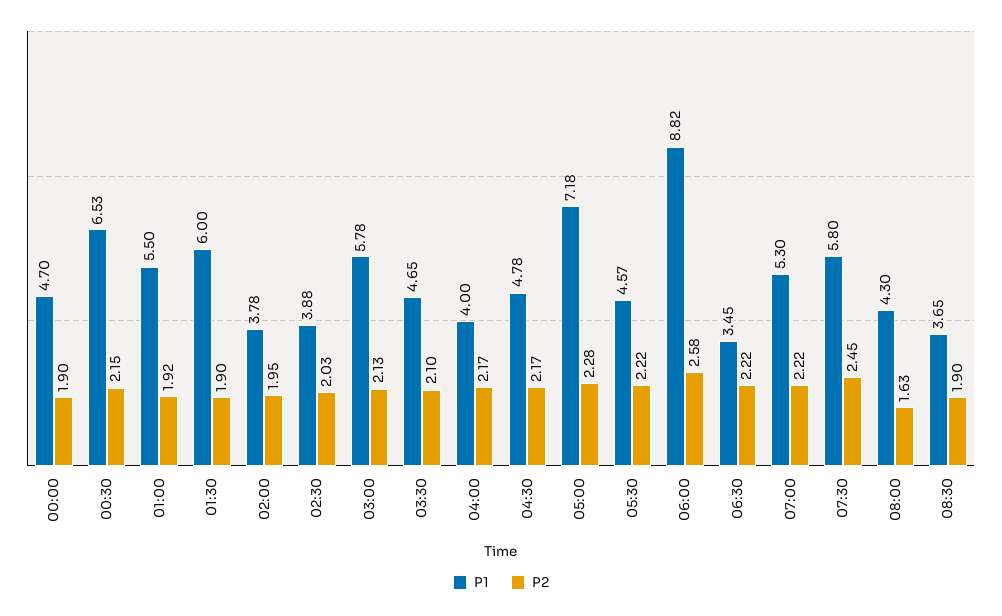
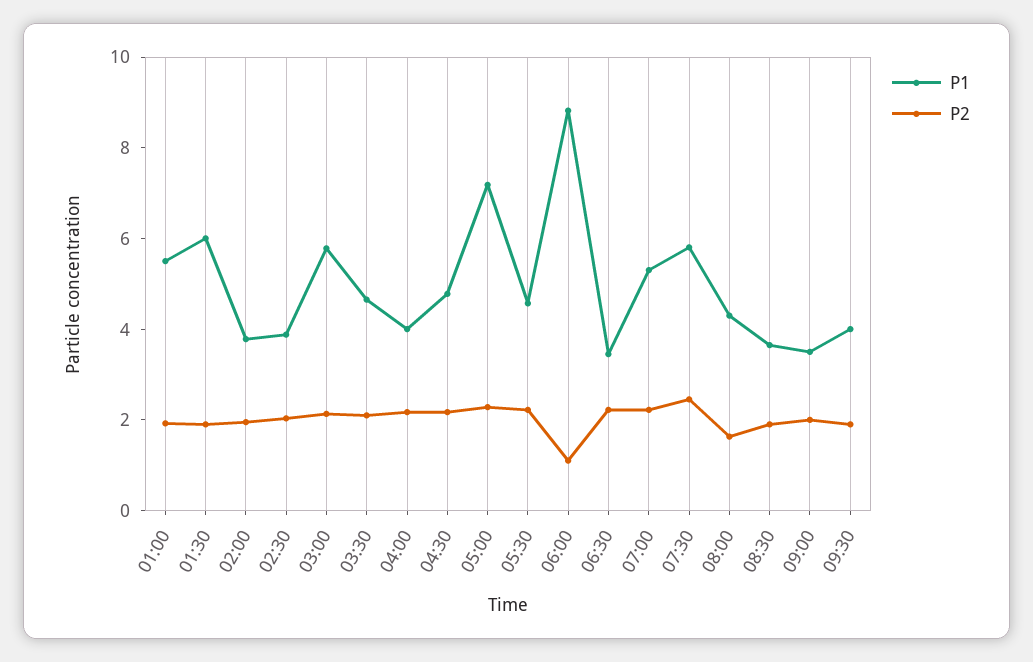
P1, 00:00: 4.7 -> none
P2, 00:00: 1.9 -> none
P1, 00:30: 6.53 -> none
P2, 00:30: 2.15 -> none
P2, 06:00: 2.58 -> 1
P1, 09:00: none -> 3.5
P2, 09:00: none -> 2
P1, 09:30: none -> 4
P2, 09:30: none -> 2

